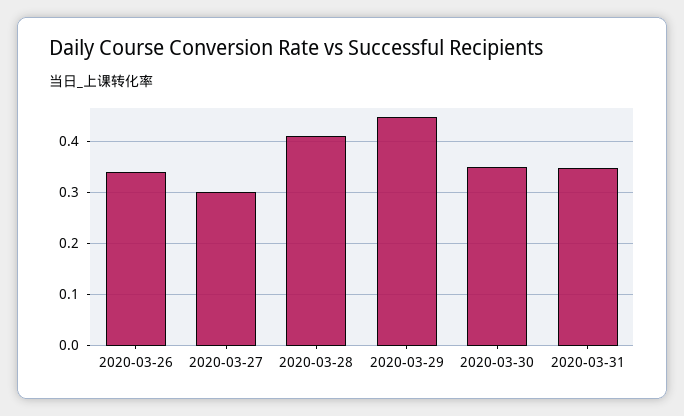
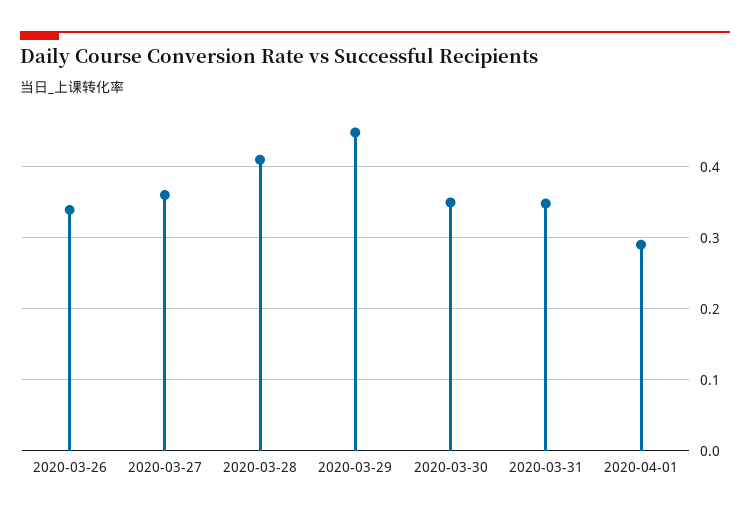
2020-03-27: 0.3 -> 0.36
2020-04-01: none -> 0.29

